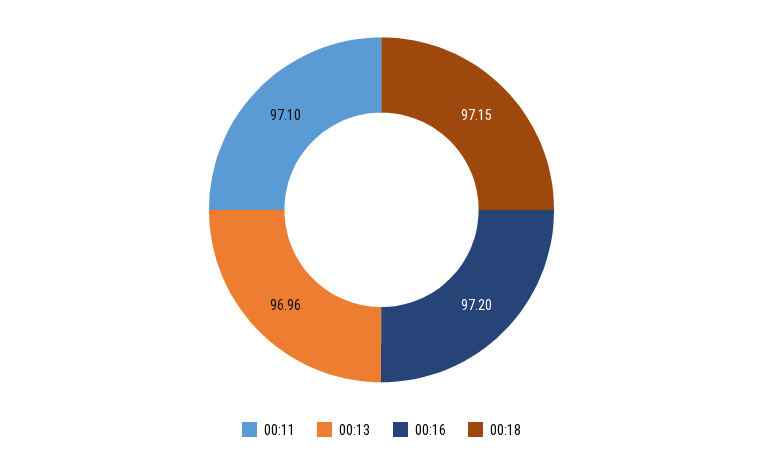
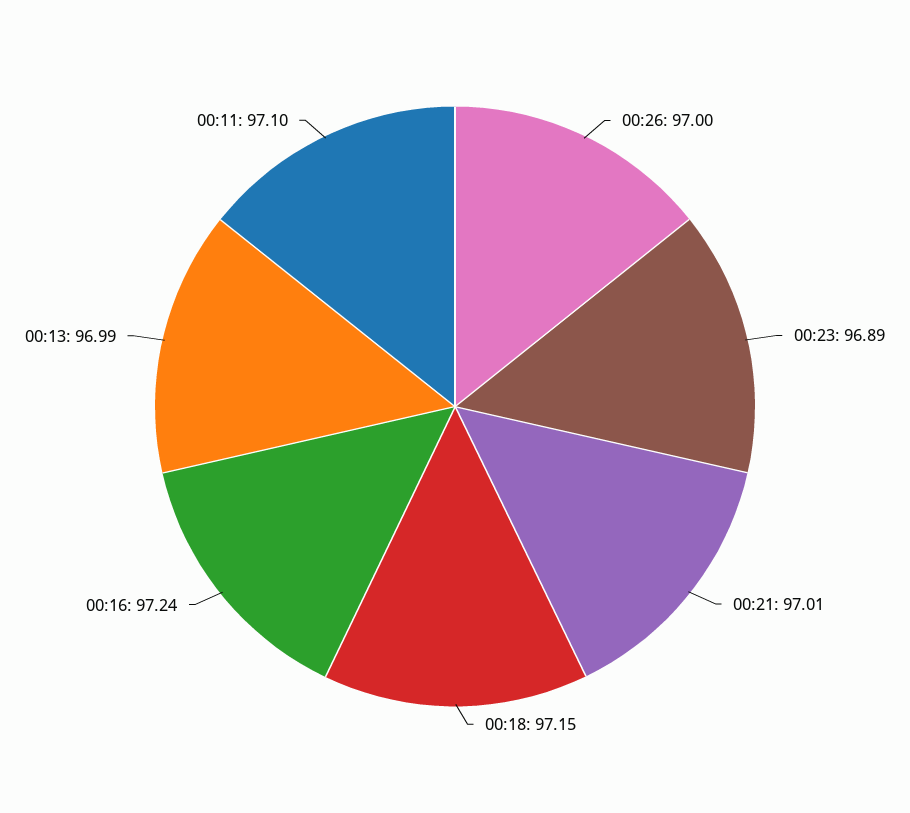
00:13: 96.96 -> 96.99
00:16: 97.2 -> 97.24
00:26: none -> 97
00:23: none -> 96.89
00:21: none -> 97.01

